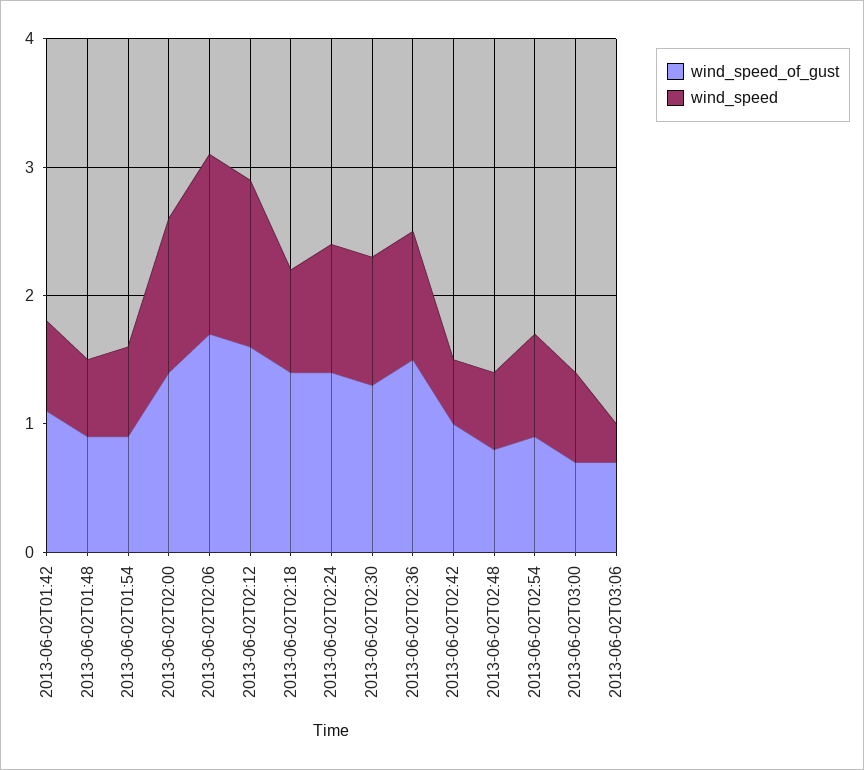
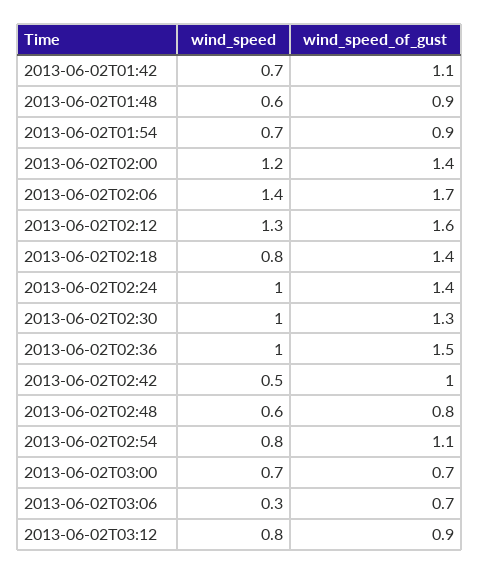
wind_speed_of_gust, 2013-06-02T02:54: 0.9 -> 1.1
wind_speed, 2013-06-02T03:12: none -> 0.8
wind_speed_of_gust, 2013-06-02T03:12: none -> 0.9

